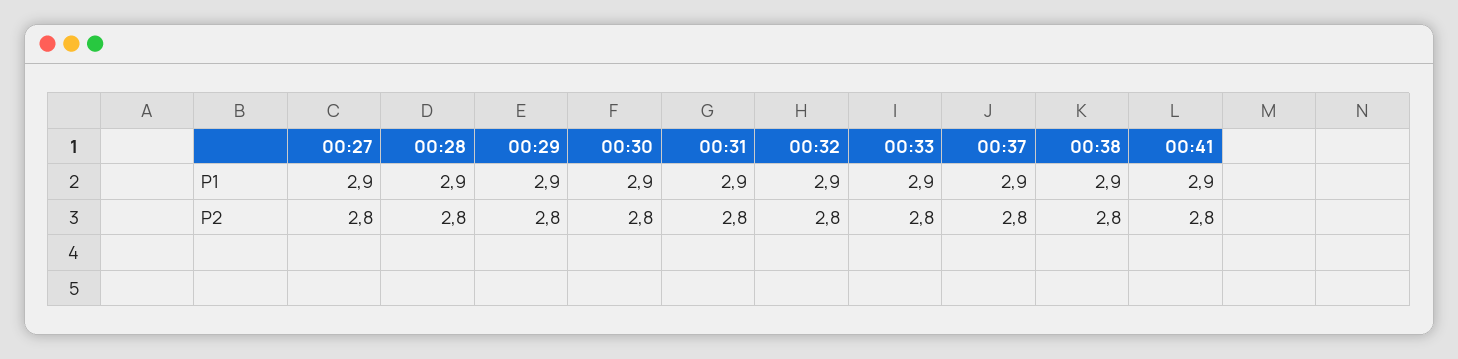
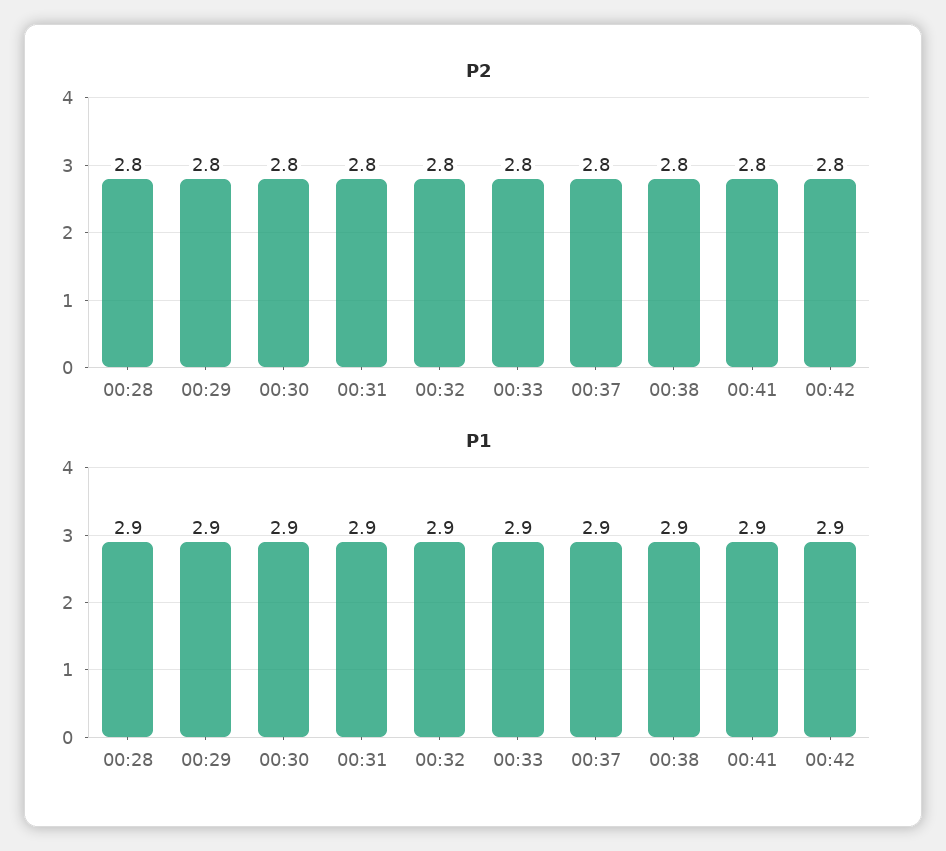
P1, 00:27: 2.9 -> none
P2, 00:27: 2.8 -> none
P2, 00:42: none -> 2.8
P1, 00:42: none -> 2.9

